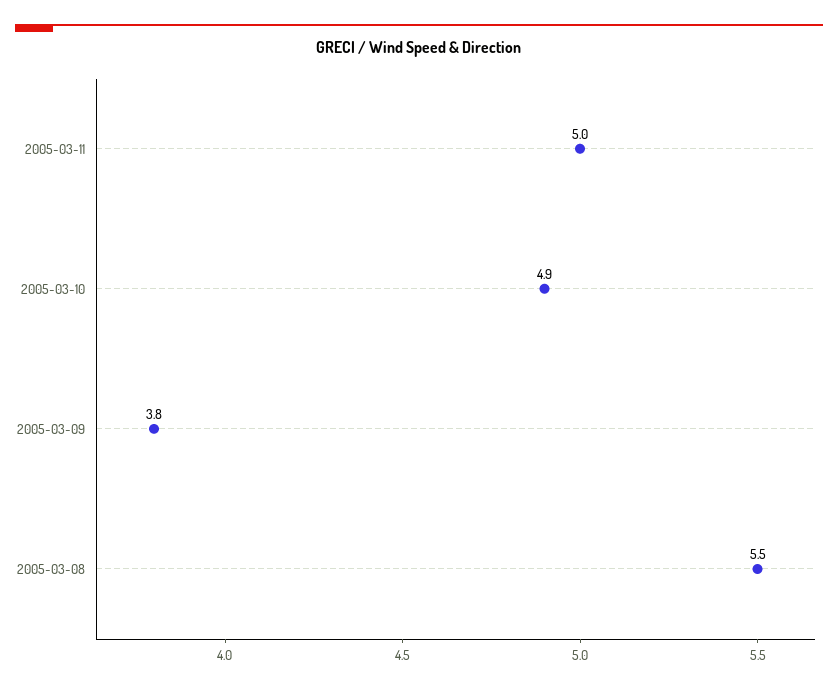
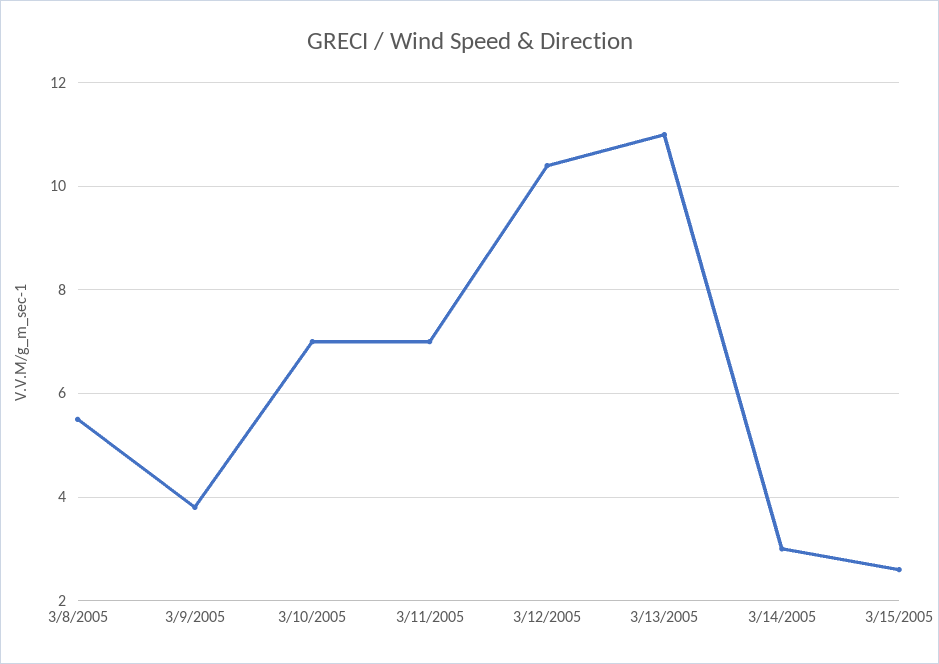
2005-03-11: 5 -> 7
2005-03-10: 4.9 -> 7
3/12/2005: none -> 10.5
3/13/2005: none -> 11
3/14/2005: none -> 3
3/15/2005: none -> 2.5

